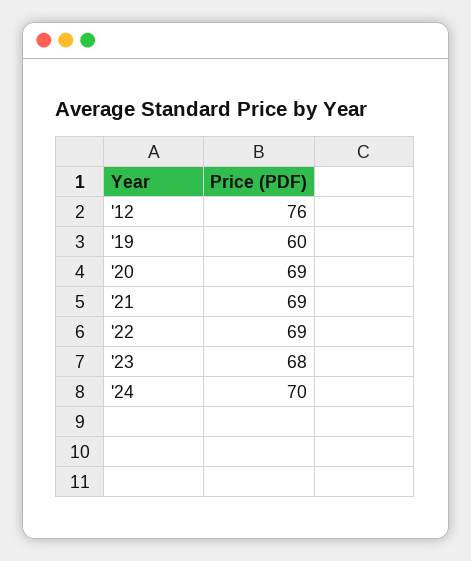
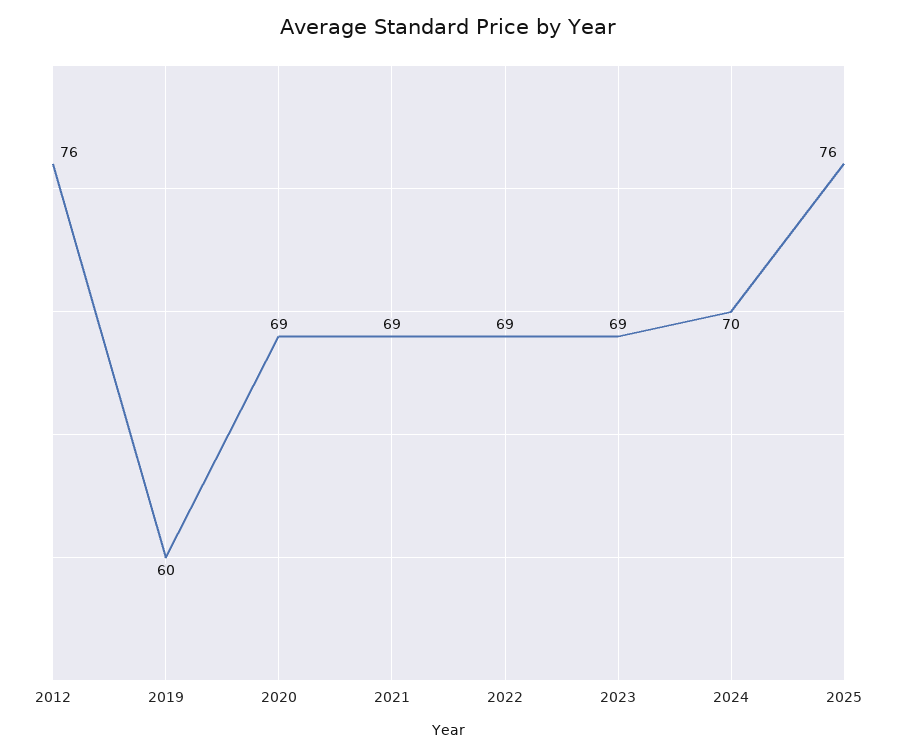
'23: 68 -> 69
2025: none -> 76

